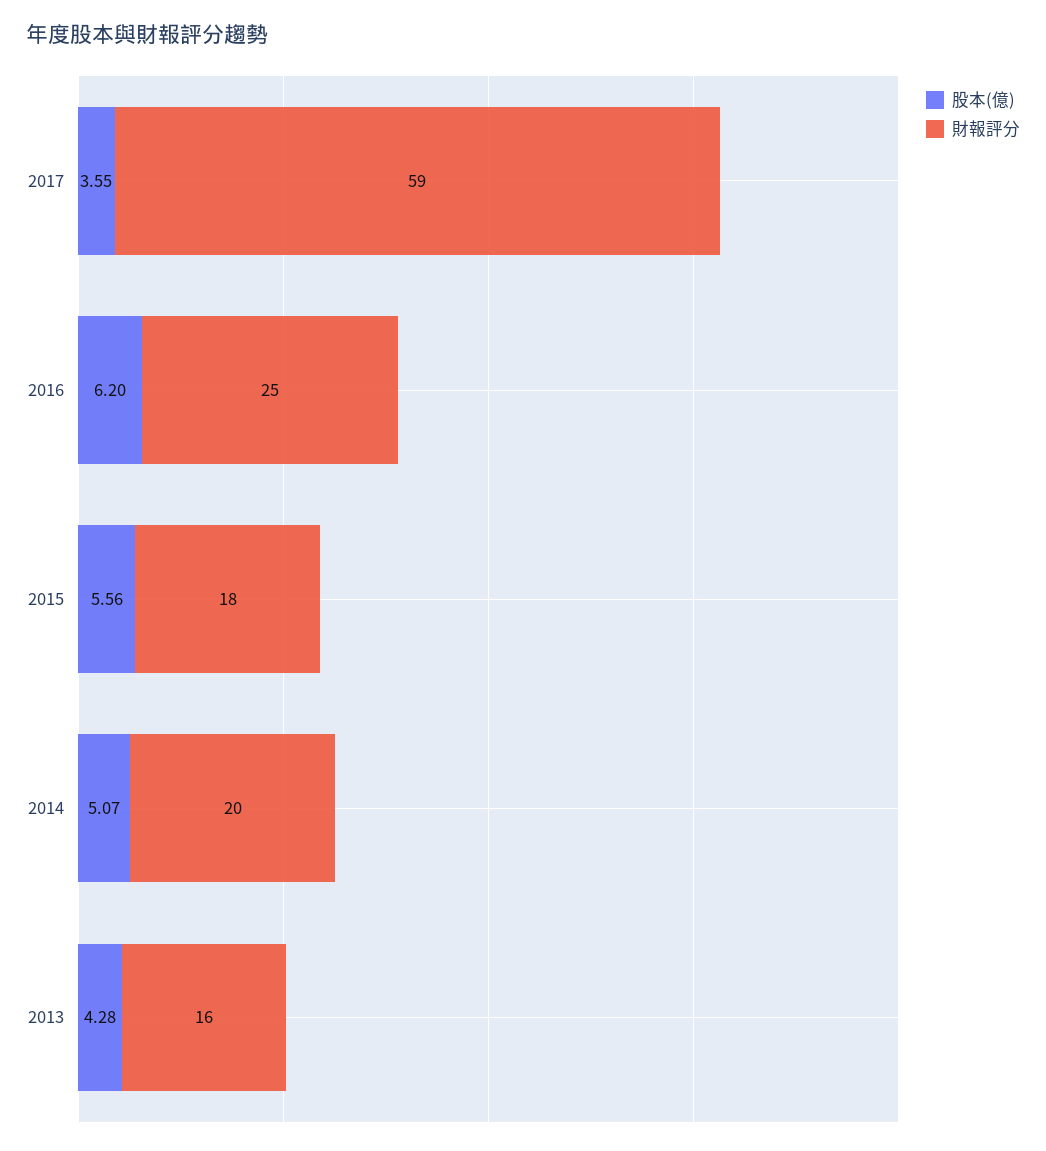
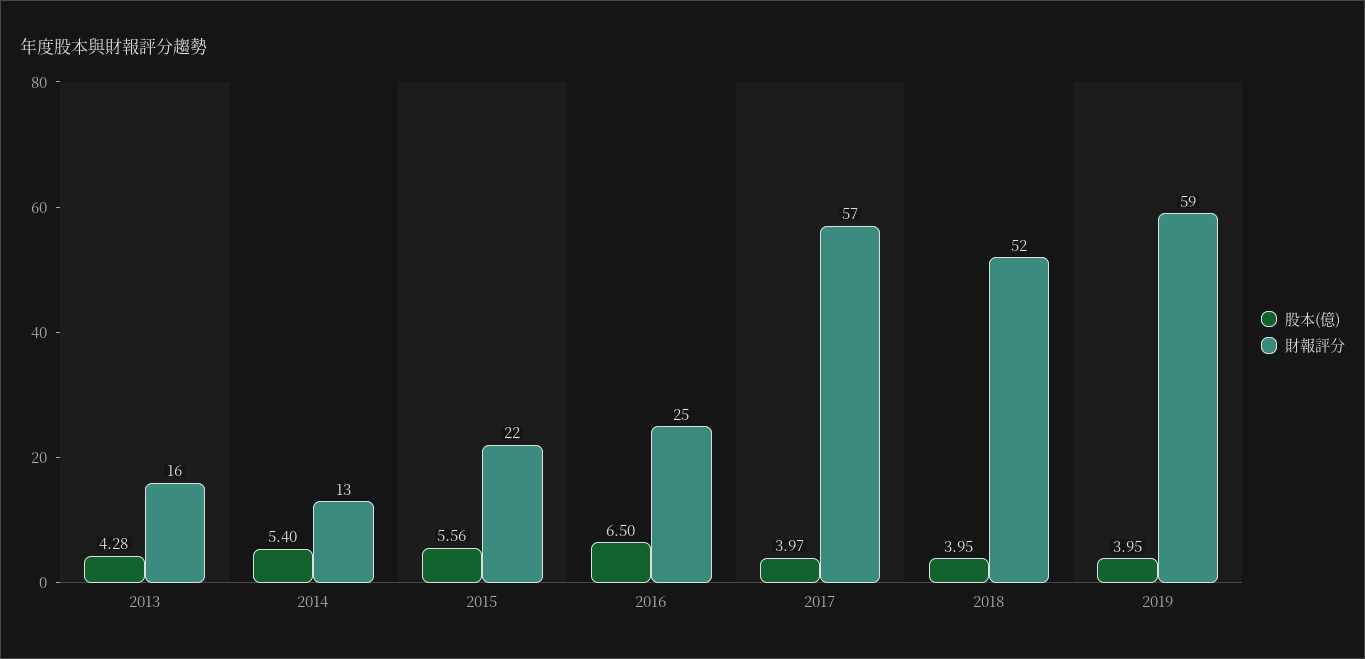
股本(億), 2017: 3.55 -> 3.97
財報評分, 2017: 59 -> 57
股本(億), 2016: 6.2 -> 6.5
財報評分, 2015: 18 -> 22
股本(億), 2014: 5.07 -> 5.4
財報評分, 2014: 20 -> 13
股本(億), 2018: none -> 3.95
財報評分, 2018: none -> 52
股本(億), 2019: none -> 3.95
財報評分, 2019: none -> 59

